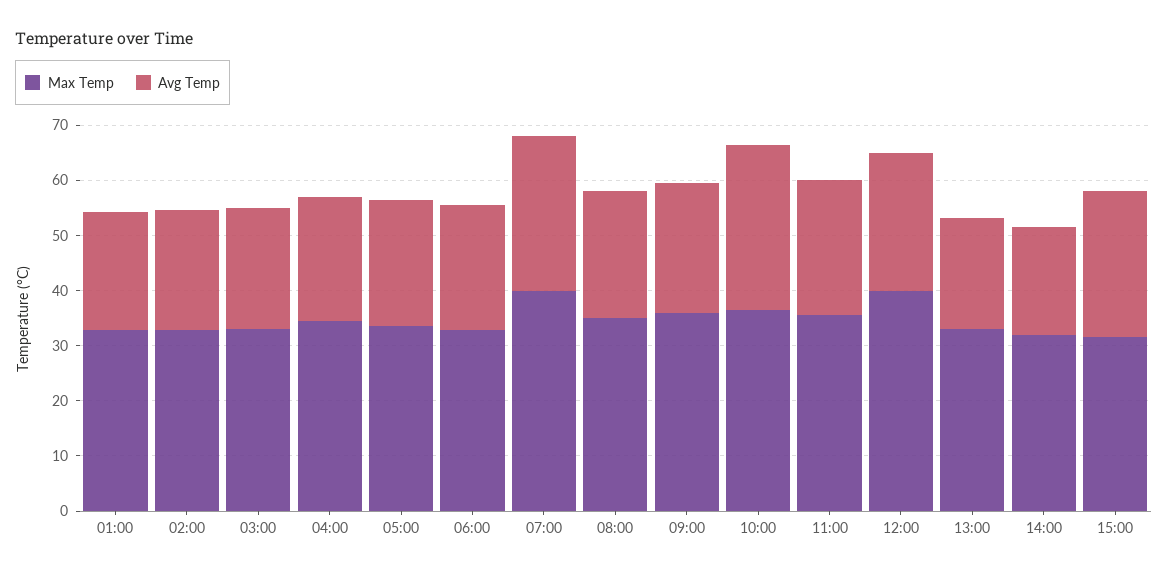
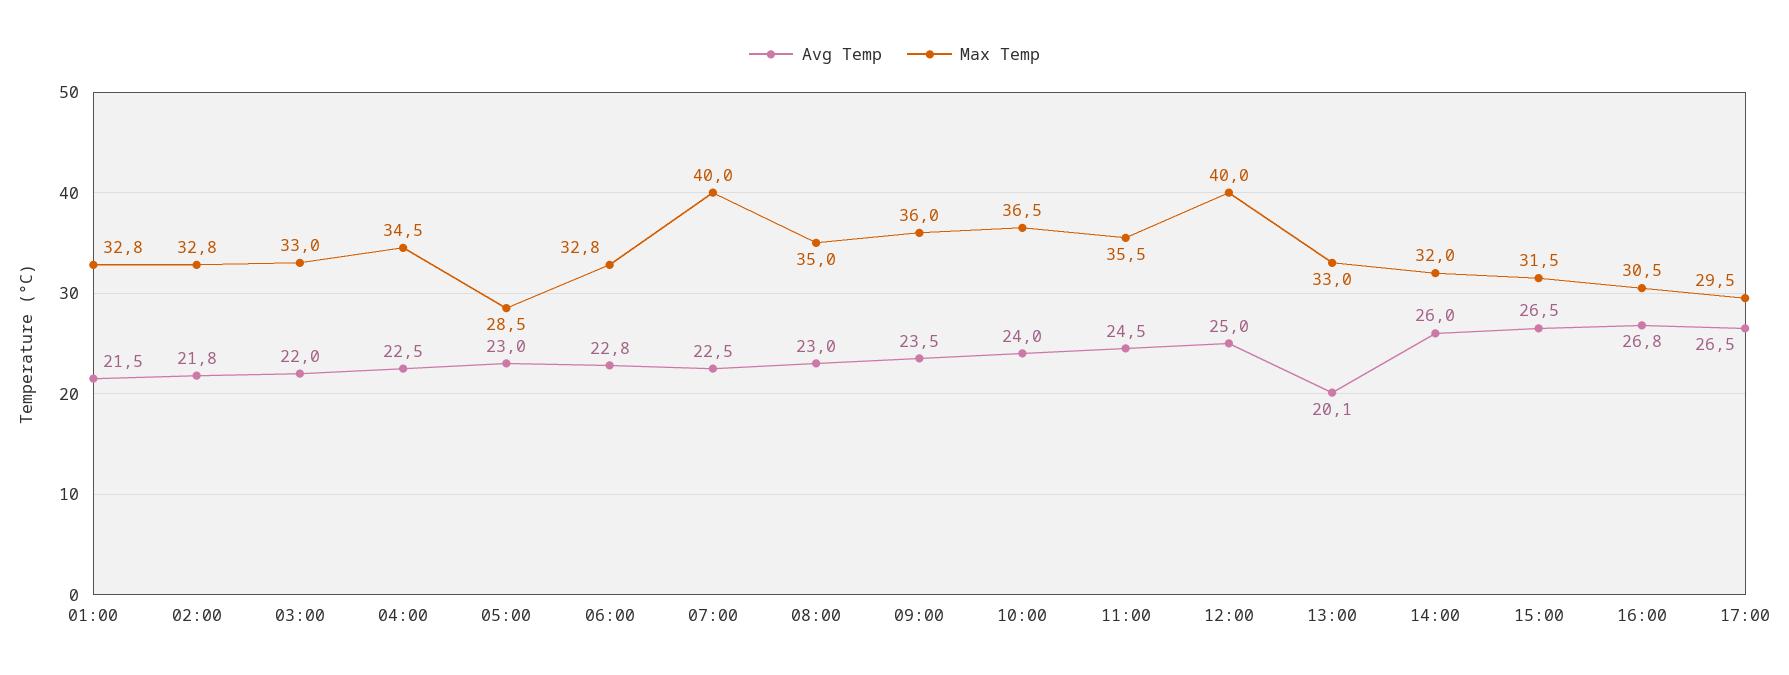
Max Temp, 05:00: 34 -> 28.5
Avg Temp, 07:00: 28 -> 22.5
Avg Temp, 10:00: 30 -> 24
Avg Temp, 14:00: 20 -> 26
Avg Temp, 16:00: none -> 26.8
Max Temp, 16:00: none -> 30.5
Avg Temp, 17:00: none -> 26.5
Max Temp, 17:00: none -> 29.5

